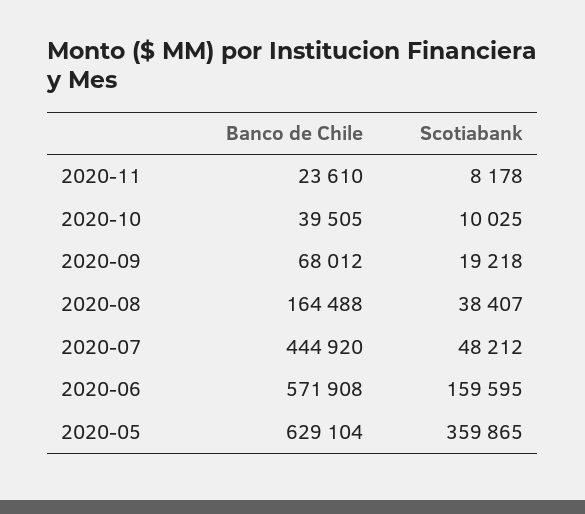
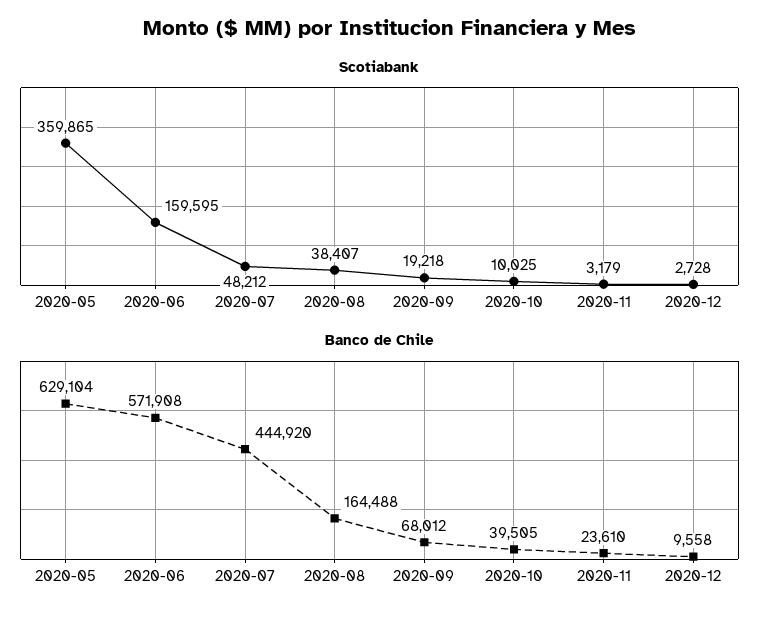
Scotiabank, 2020-11: 8178 -> 3179
Scotiabank, 2020-12: none -> 2728
Banco de Chile, 2020-12: none -> 9558

